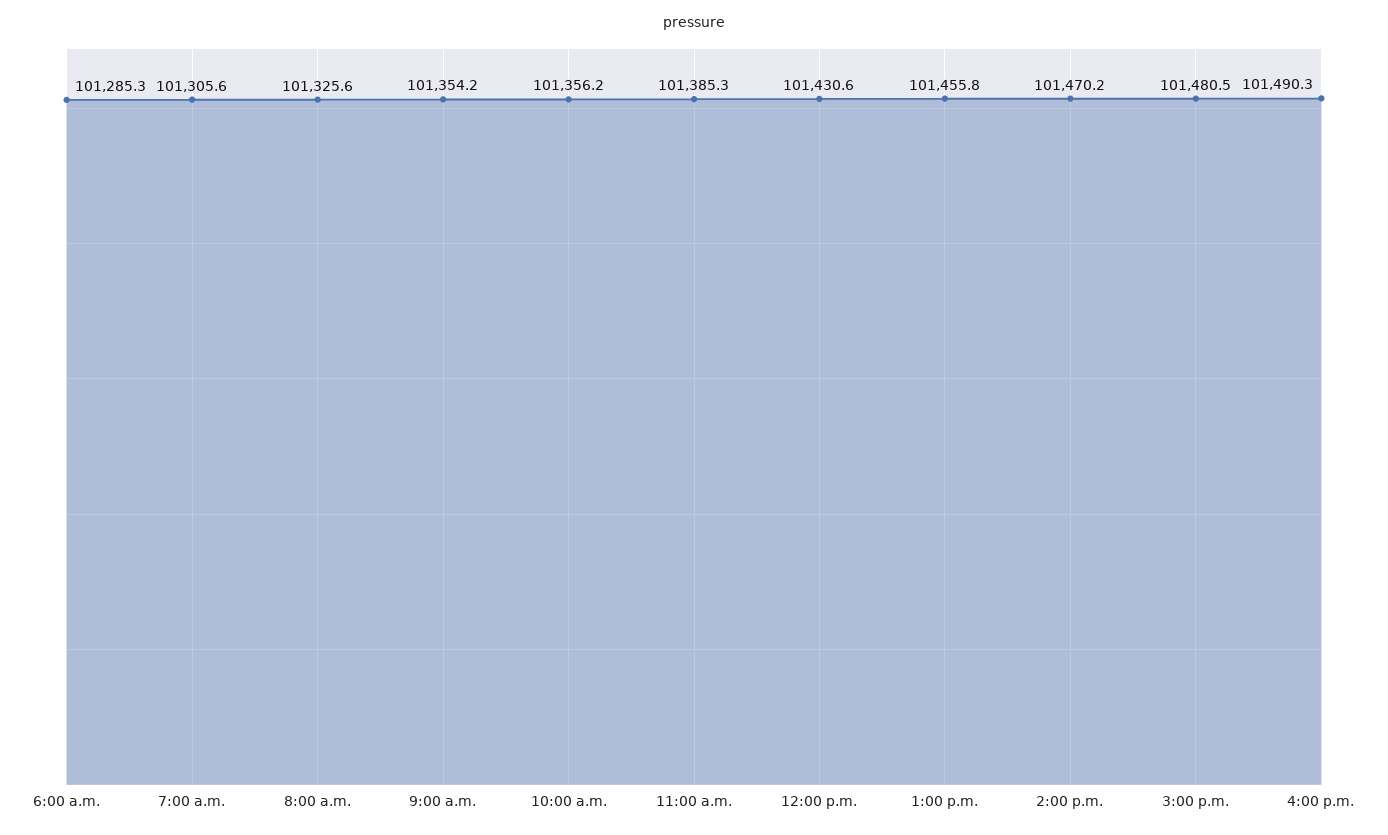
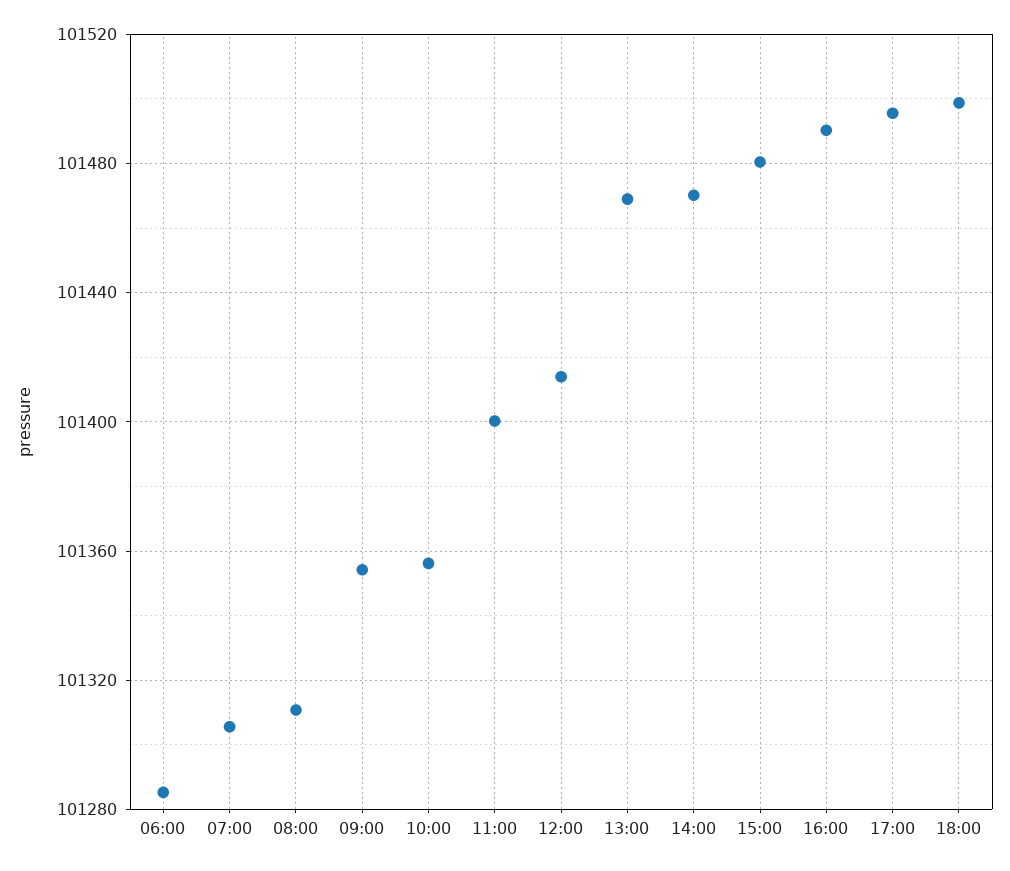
8:00 a.m.: 101325.6 -> 101310
11:00 a.m.: 101385.3 -> 101400
12:00 p.m.: 101430.6 -> 101415
1:00 p.m.: 101455.8 -> 101470
17:00: none -> 101495
18:00: none -> 101500

